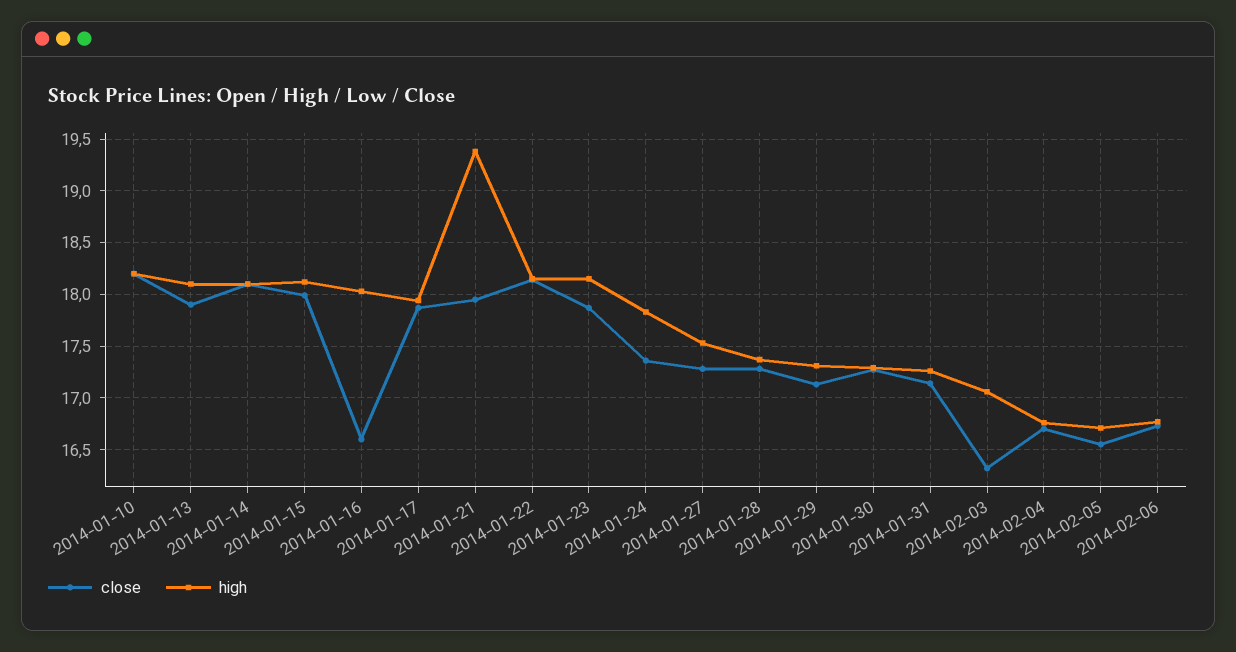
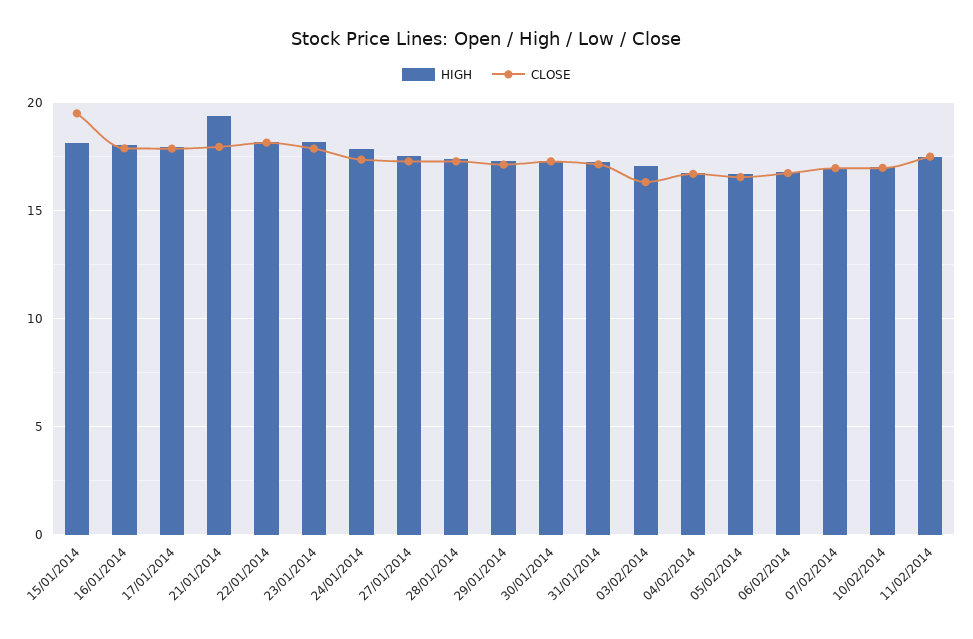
close, 2014-01-10: 18.2 -> none
high, 2014-01-10: 18.2 -> none
close, 2014-01-13: 17.9 -> none
high, 2014-01-13: 18.1 -> none
close, 2014-01-14: 18.1 -> none
high, 2014-01-14: 18.1 -> none
close, 2014-01-15: 18 -> 19.5
close, 2014-01-16: 16.6 -> 18
high, 07/02/2014: none -> 17
close, 07/02/2014: none -> 17
high, 10/02/2014: none -> 17
close, 10/02/2014: none -> 17
high, 11/02/2014: none -> 17.5
close, 11/02/2014: none -> 17.5

